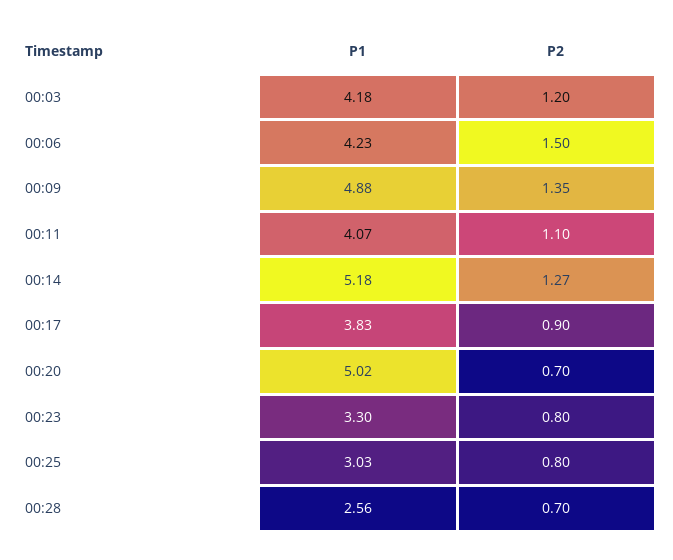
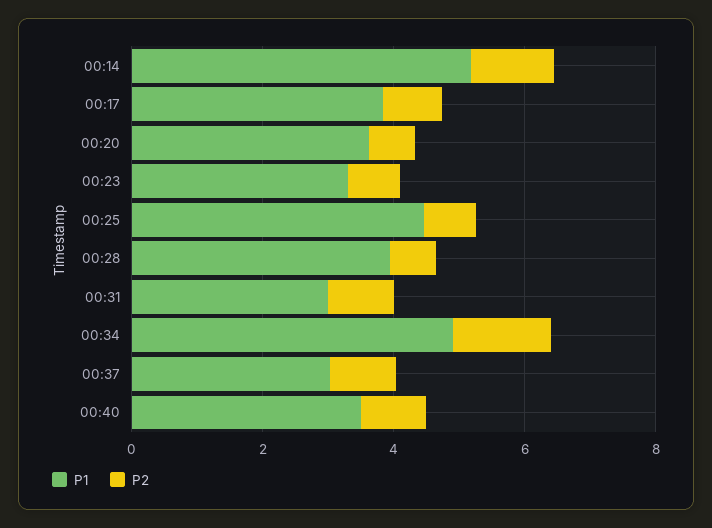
P1, 00:03: 4.18 -> none
P2, 00:03: 1.2 -> none
P1, 00:06: 4.23 -> none
P2, 00:06: 1.5 -> none
P1, 00:09: 4.88 -> none
P2, 00:09: 1.35 -> none
P1, 00:11: 4.07 -> none
P2, 00:11: 1.1 -> none
P1, 00:20: 5.02 -> 3.5
P1, 00:25: 3.03 -> 4.5
P1, 00:28: 2.56 -> 4
P1, 00:31: none -> 3
P2, 00:31: none -> 1
P1, 00:34: none -> 5
P2, 00:34: none -> 1.5
P1, 00:37: none -> 3
P2, 00:37: none -> 1
P1, 00:40: none -> 3.5
P2, 00:40: none -> 1

